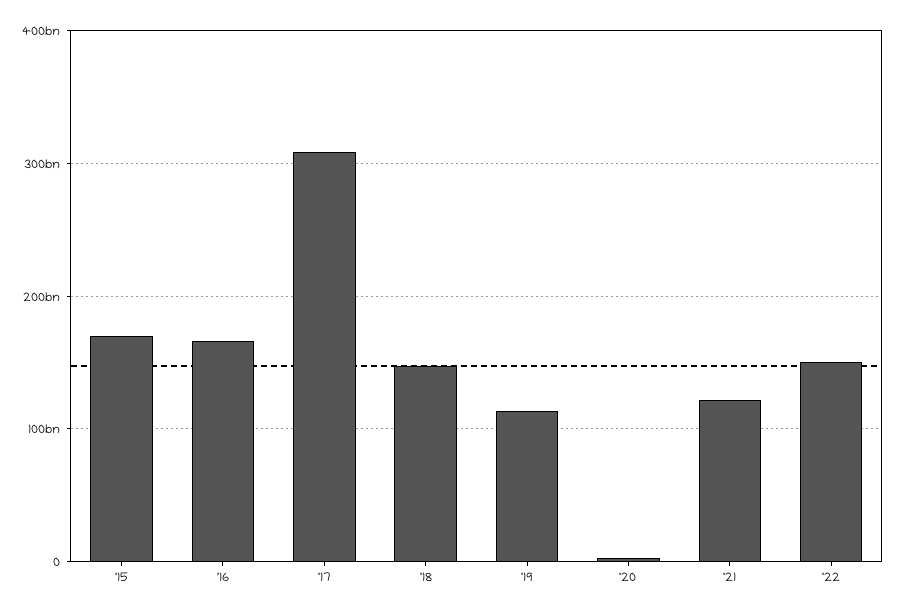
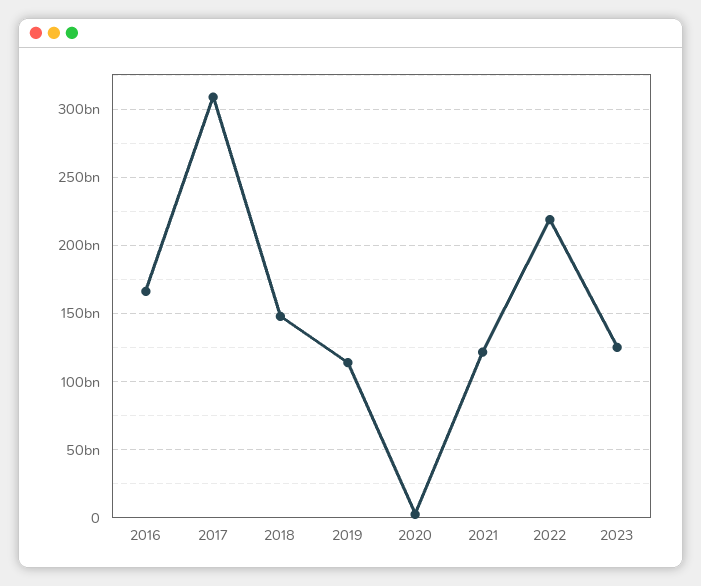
'15: 170000000000 -> none
'22: 150000000000 -> 220000000000
2023: none -> 125000000000

